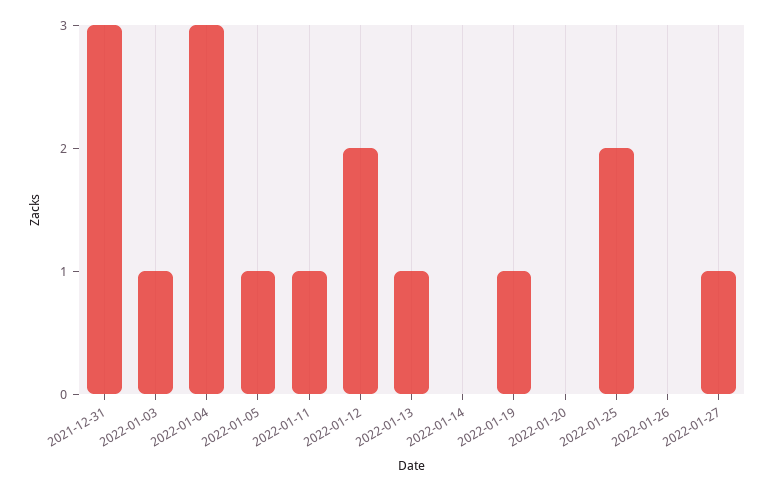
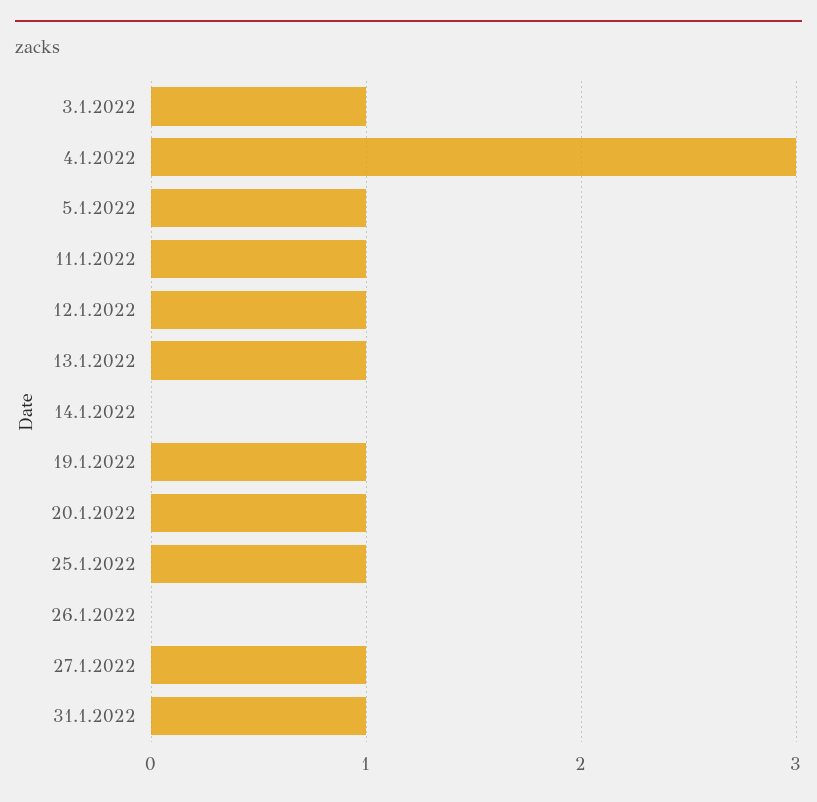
2021-12-31: 3 -> none
2022-01-12: 2 -> 1
2022-01-20: 0 -> 1
2022-01-25: 2 -> 1
31.1.2022: none -> 1

